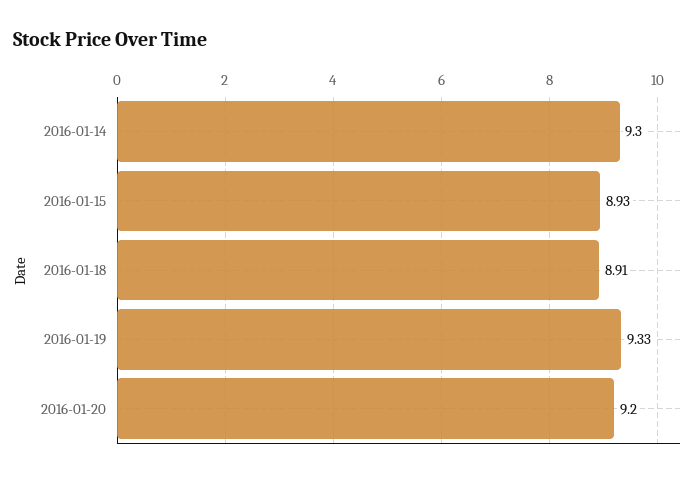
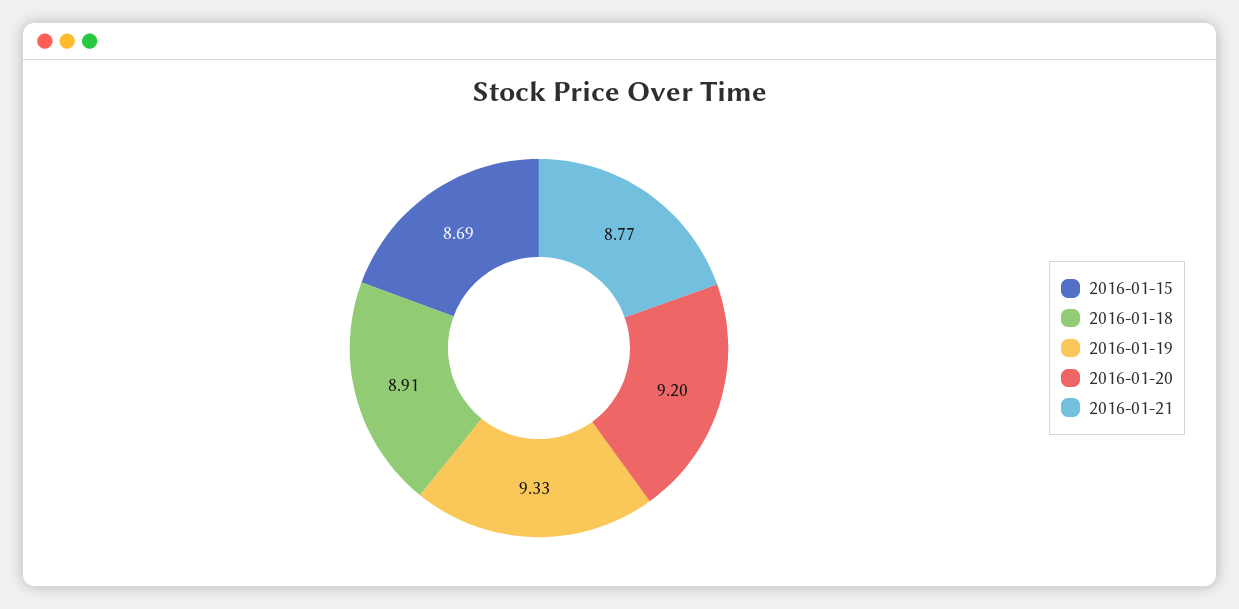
2016-01-14: 9.3 -> none
2016-01-15: 8.93 -> 8.69
2016-01-21: none -> 8.77

